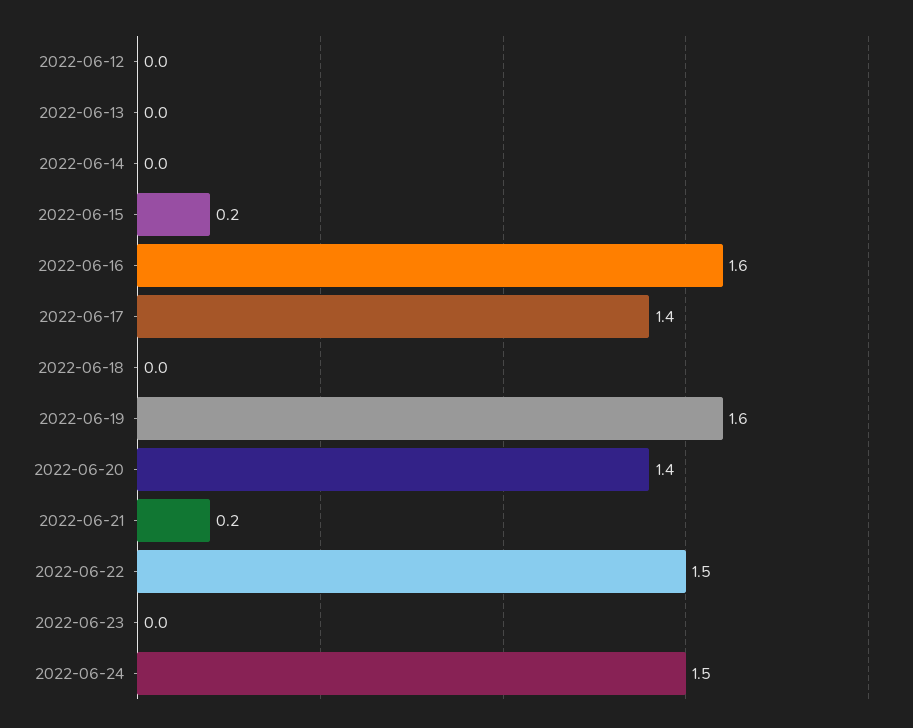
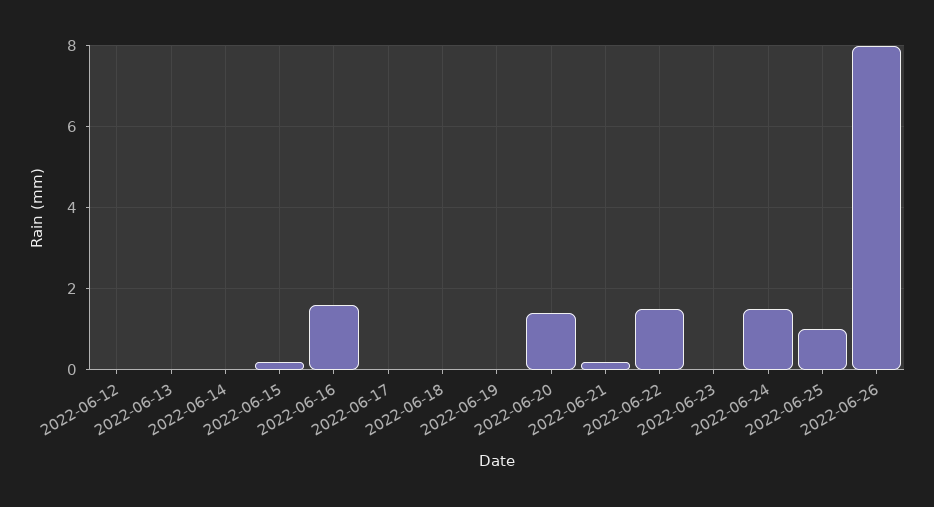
2022-06-17: 1.4 -> 0
2022-06-19: 1.6 -> 0
2022-06-25: none -> 1
2022-06-26: none -> 8

